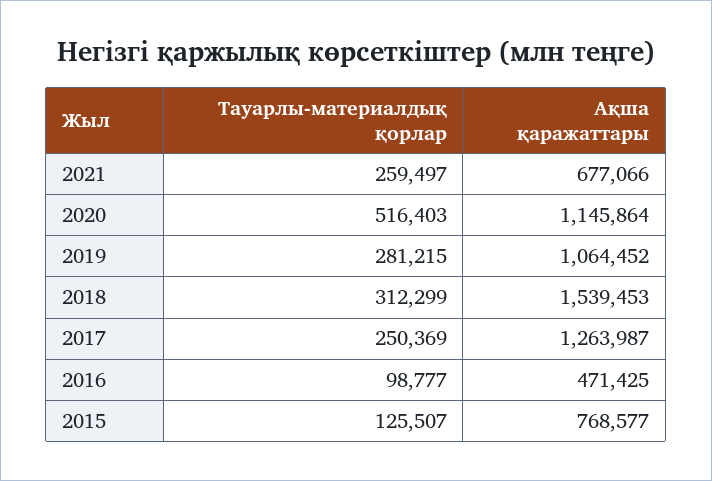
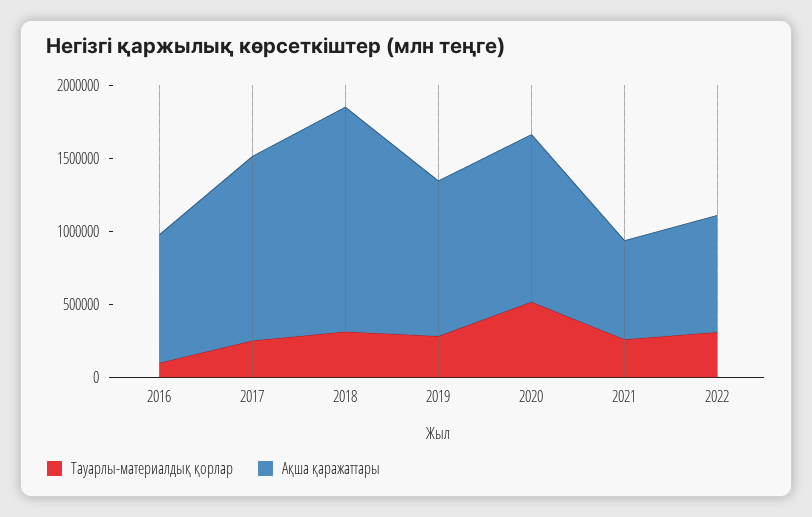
Ақша қаражаттары, 2016: 471425 -> 900000
Тауарлы-материалдық қорлар, 2015: 125507 -> none
Ақша қаражаттары, 2015: 768577 -> none
Тауарлы-материалдық қорлар, 2022: none -> 300000
Ақша қаражаттары, 2022: none -> 800000

